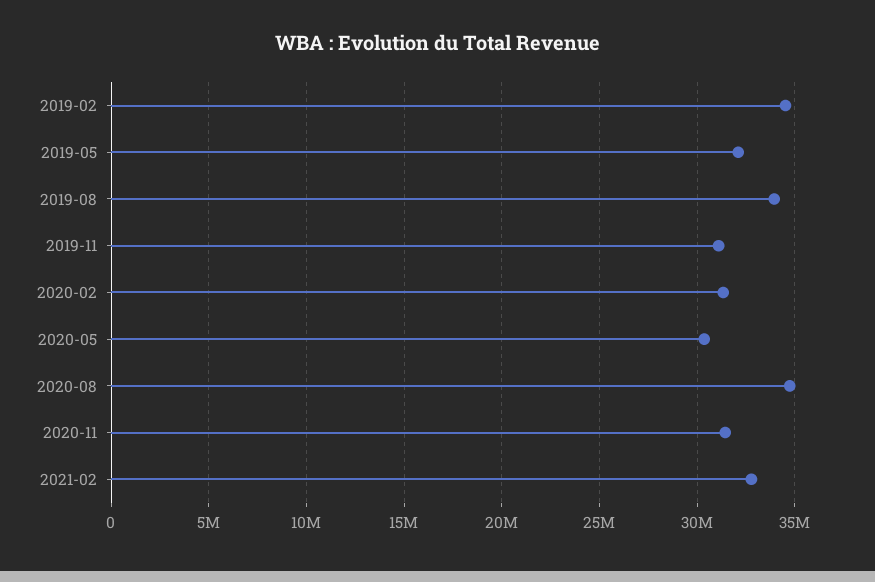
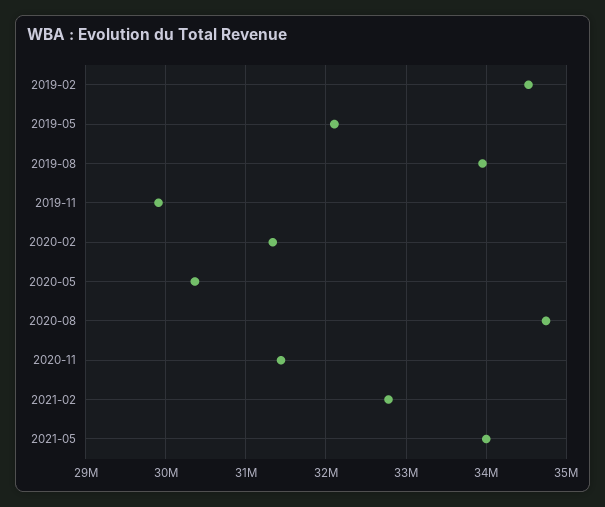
2019-11: 31000000 -> 29900000
2021-05: none -> 34000000

